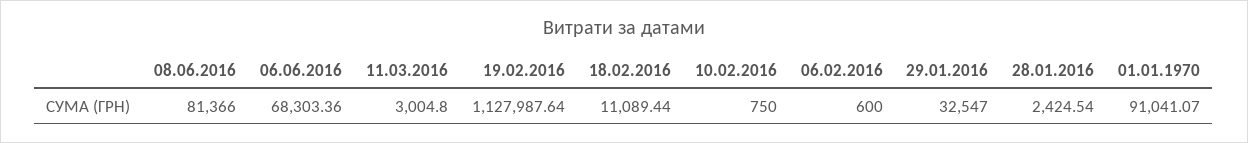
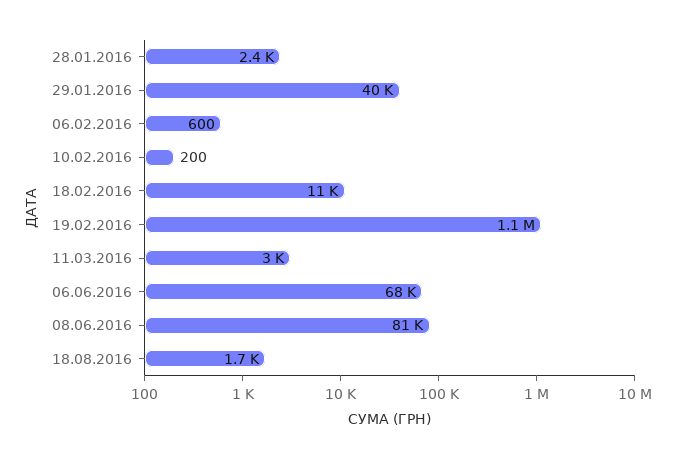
10.02.2016: 750 -> 200
29.01.2016: 32547 -> 40000
01.01.1970: 91041.07 -> none
18.08.2016: none -> 1700

